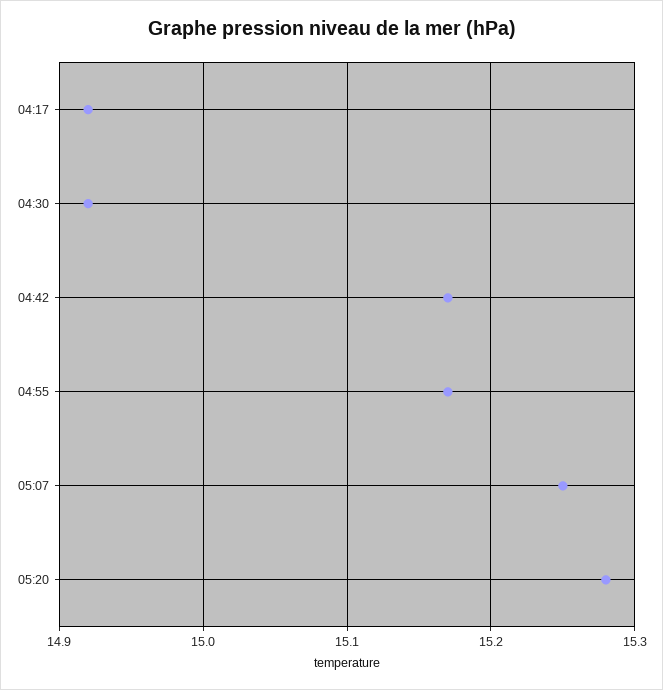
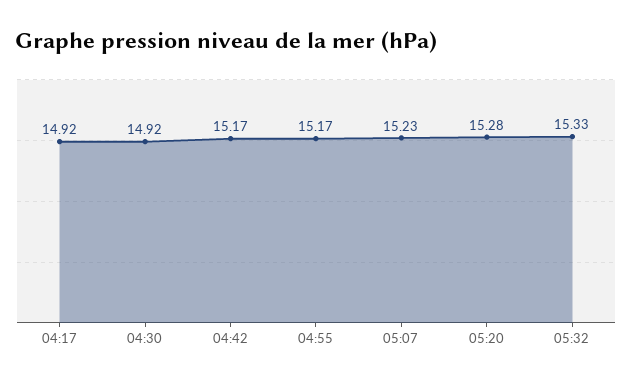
05:07: 15.25 -> 15.23
05:32: none -> 15.33

